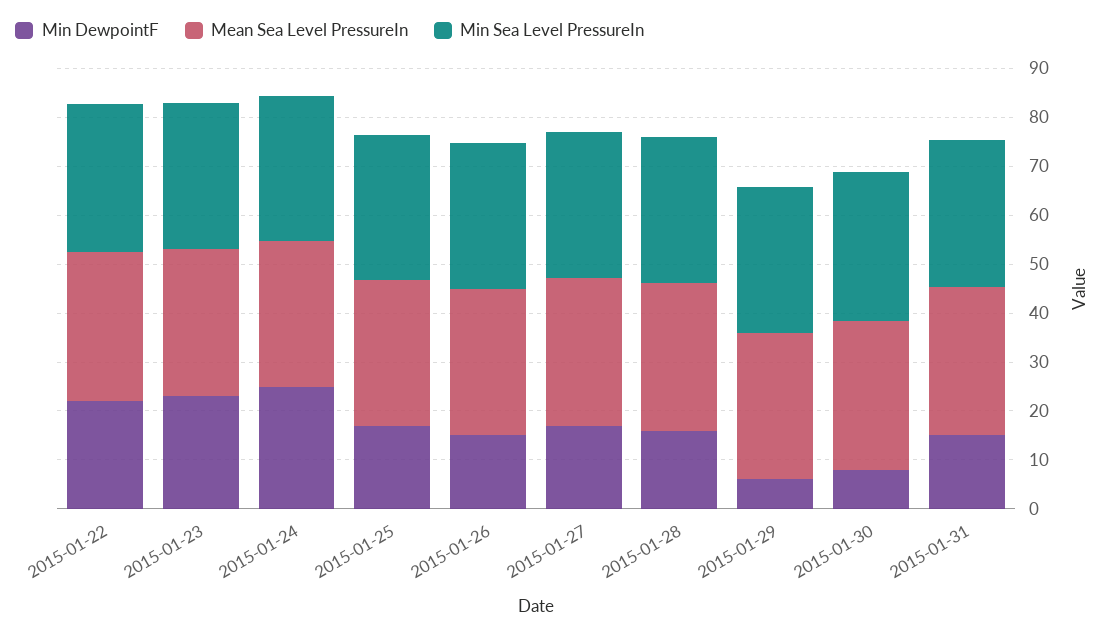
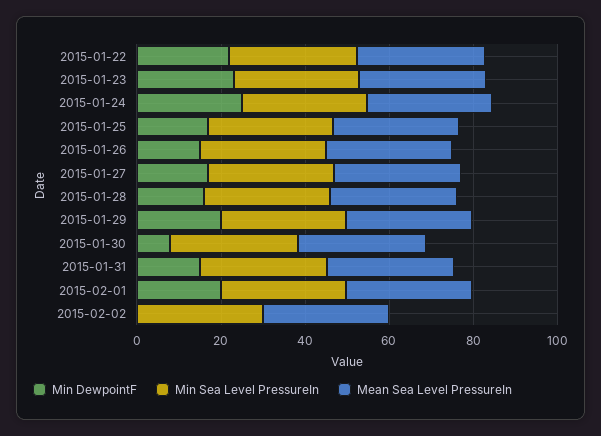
Min DewpointF, 2015-01-29: 6 -> 20
Min DewpointF, 2015-02-01: none -> 20
Min Sea Level PressureIn, 2015-02-01: none -> 30
Mean Sea Level PressureIn, 2015-02-01: none -> 30
Min DewpointF, 2015-02-02: none -> 0
Min Sea Level PressureIn, 2015-02-02: none -> 30
Mean Sea Level PressureIn, 2015-02-02: none -> 30

